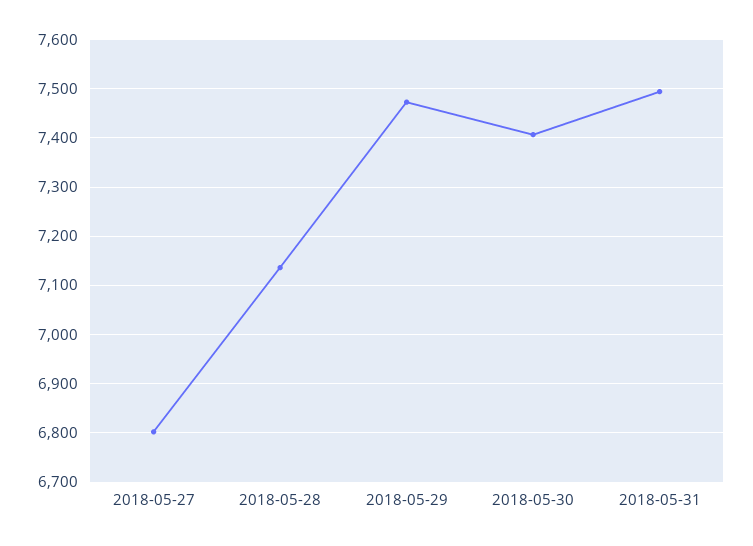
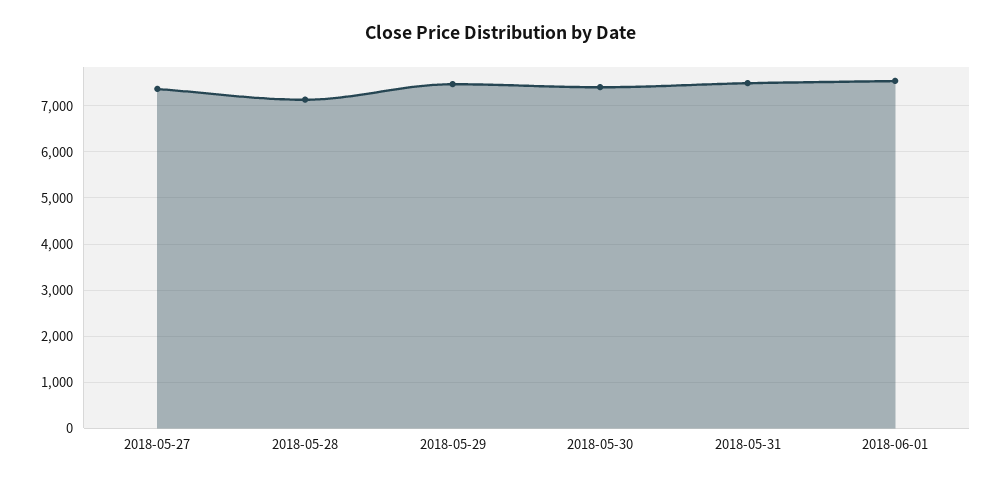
2018-05-27: 6800 -> 7400
2018-06-01: none -> 7600

